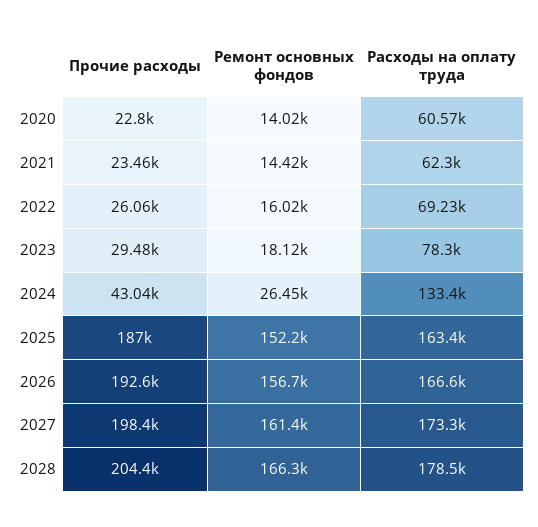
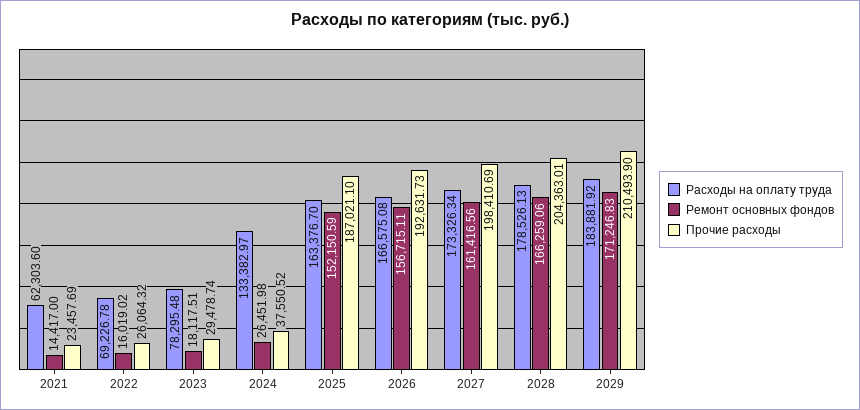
Прочие расходы, 2020: 22800 -> none
Ремонт основных фондов, 2020: 14020 -> none
Расходы на оплату труда, 2020: 60570 -> none
Прочие расходы, 2024: 43040 -> 37550.52
Расходы на оплату труда, 2029: none -> 183881.92
Ремонт основных фондов, 2029: none -> 171246.83
Прочие расходы, 2029: none -> 210493.9

